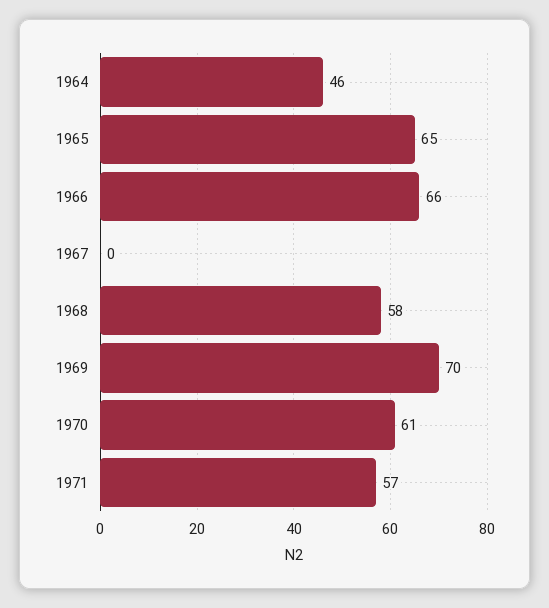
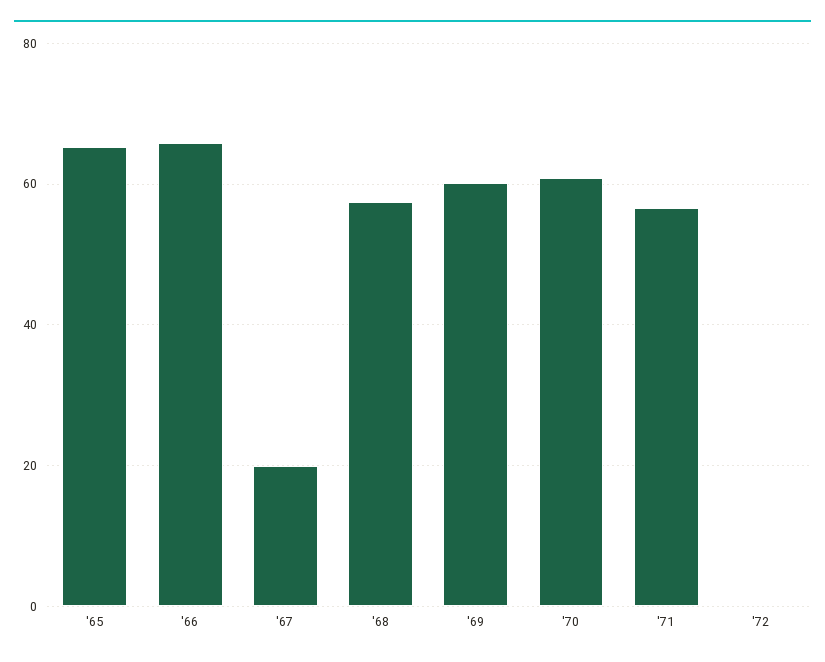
1964: 46 -> none
1967: 0 -> 20
1969: 70 -> 60
'72: none -> 0

